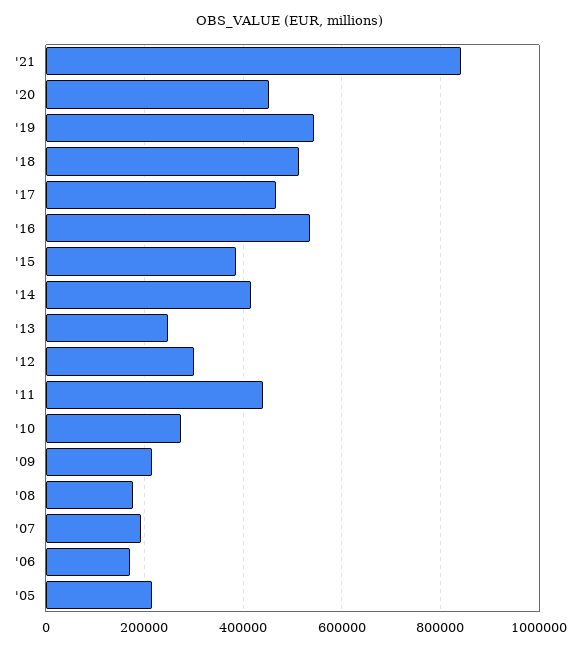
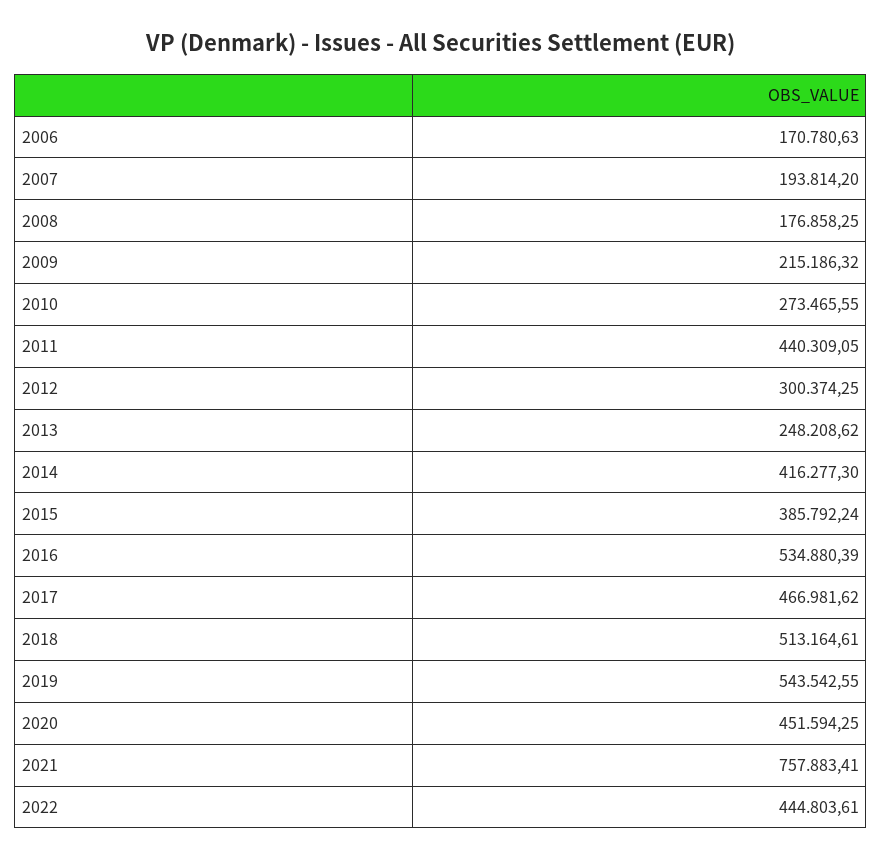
'21: 840000 -> 757883.41
'05: 220000 -> none
2022: none -> 444803.61

